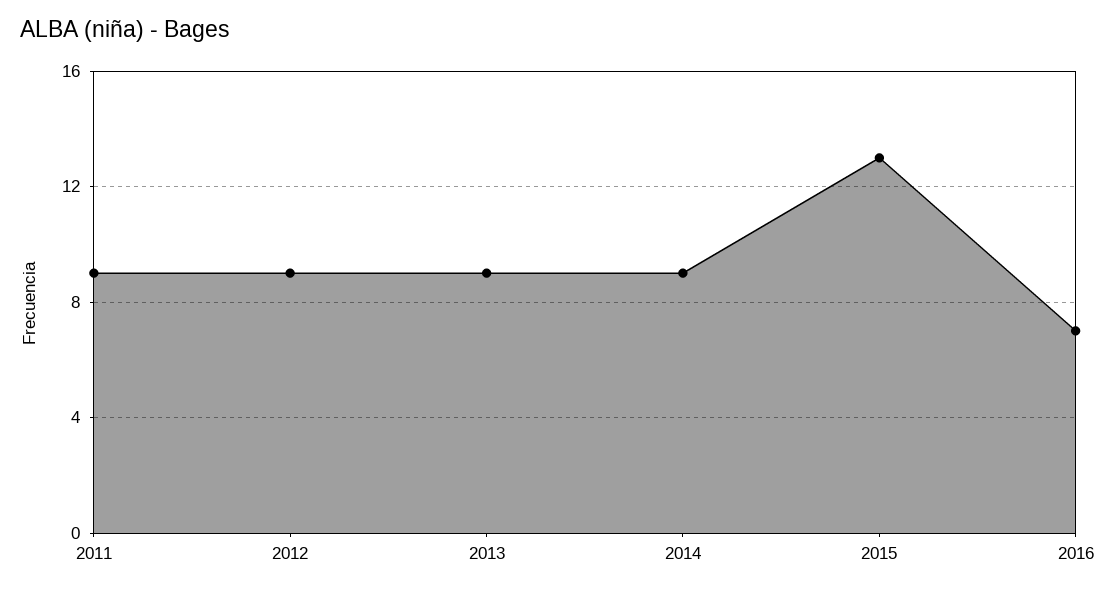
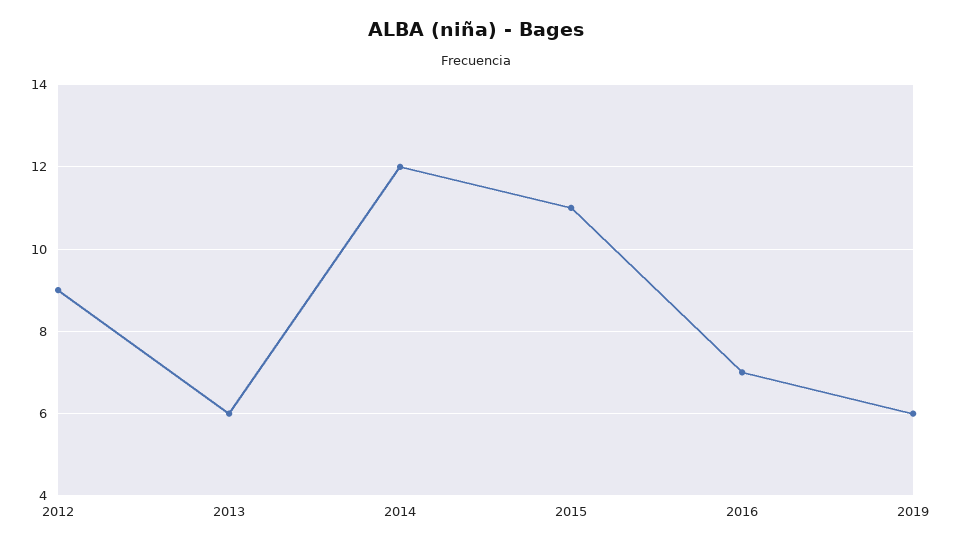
2011: 9 -> none
2013: 9 -> 6
2014: 9 -> 12
2015: 13 -> 11
2019: none -> 6

